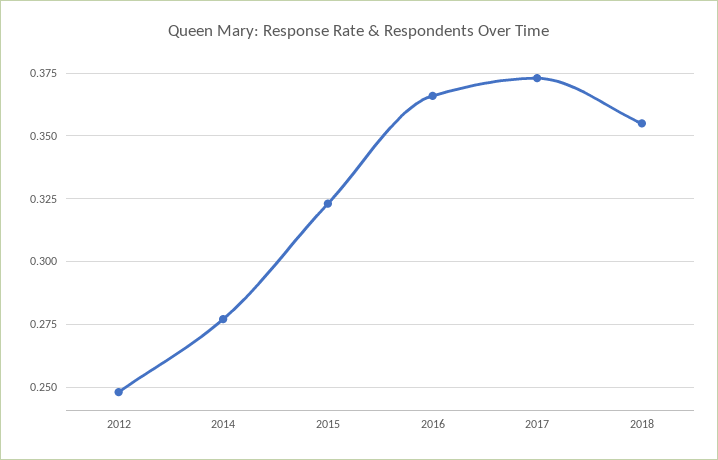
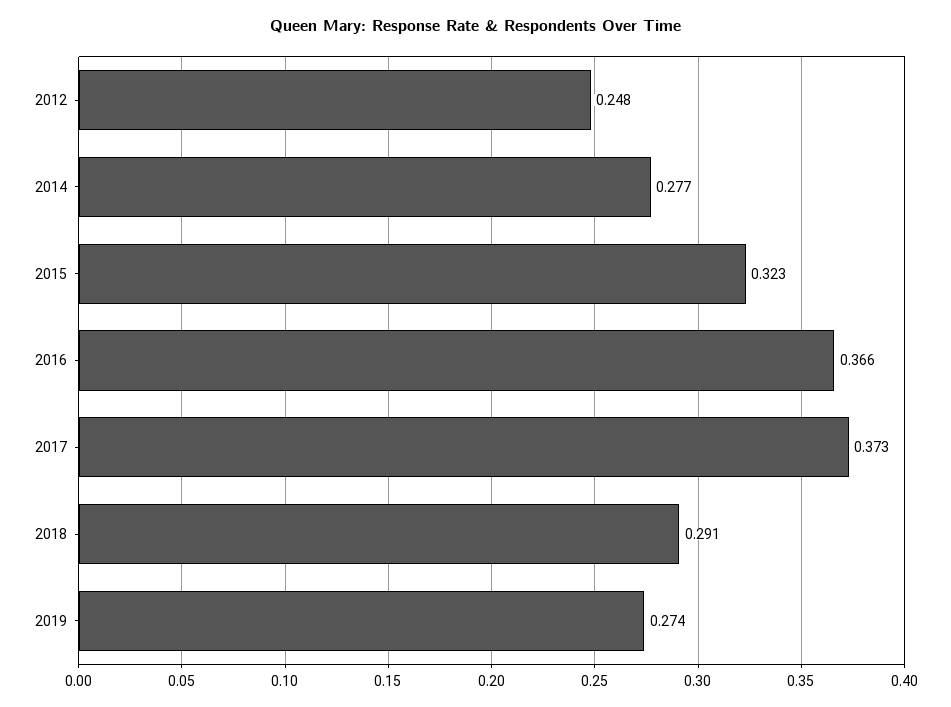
2018: 0.355 -> 0.291
2019: none -> 0.274

